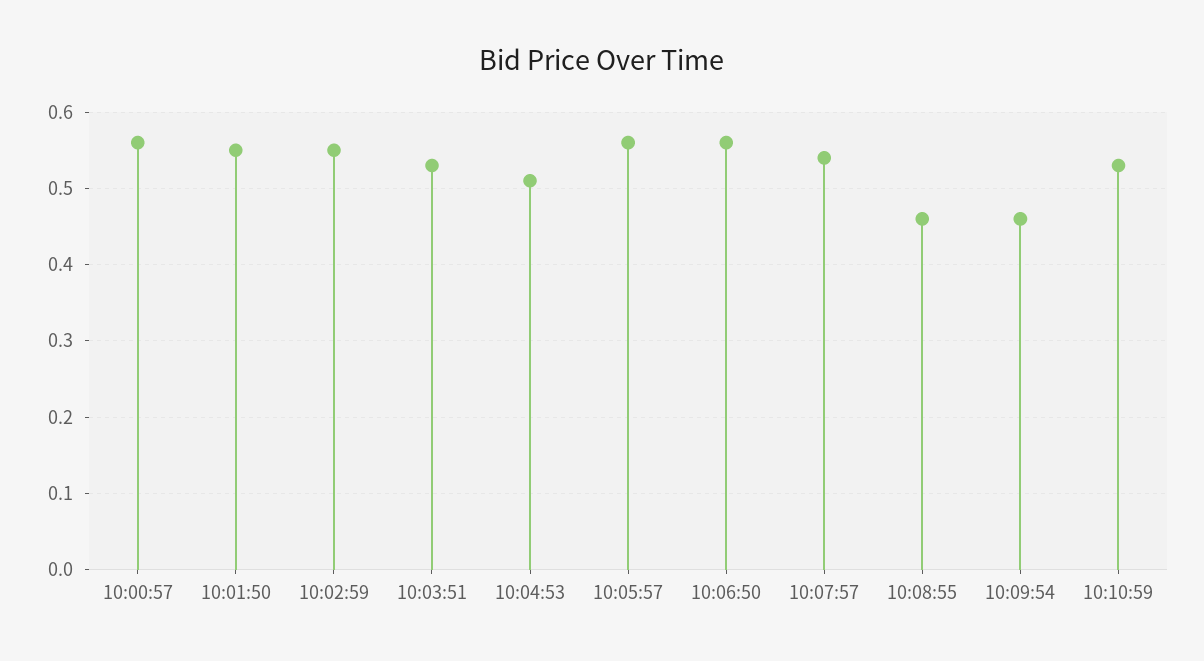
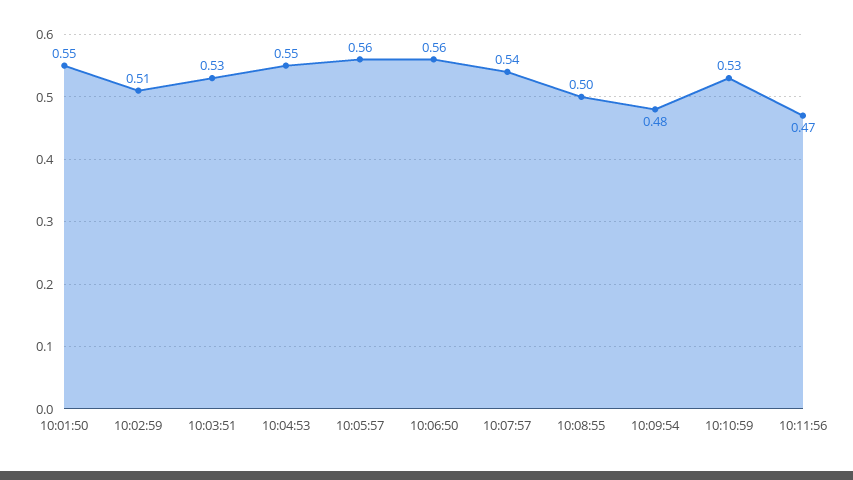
10:00:57: 0.56 -> none
10:02:59: 0.55 -> 0.51
10:04:53: 0.51 -> 0.55
10:08:55: 0.46 -> 0.5
10:09:54: 0.46 -> 0.48
10:11:56: none -> 0.47

